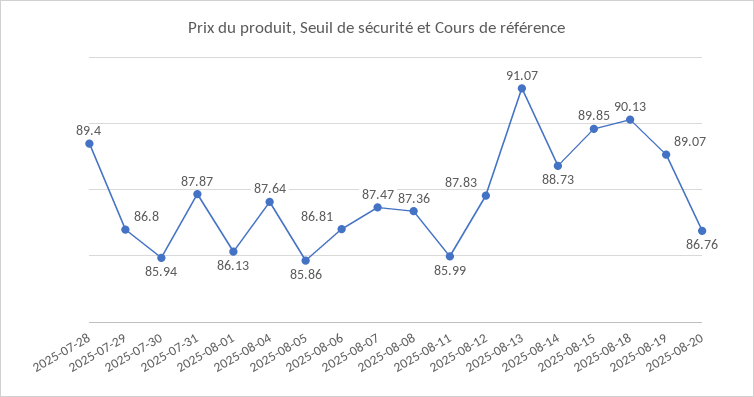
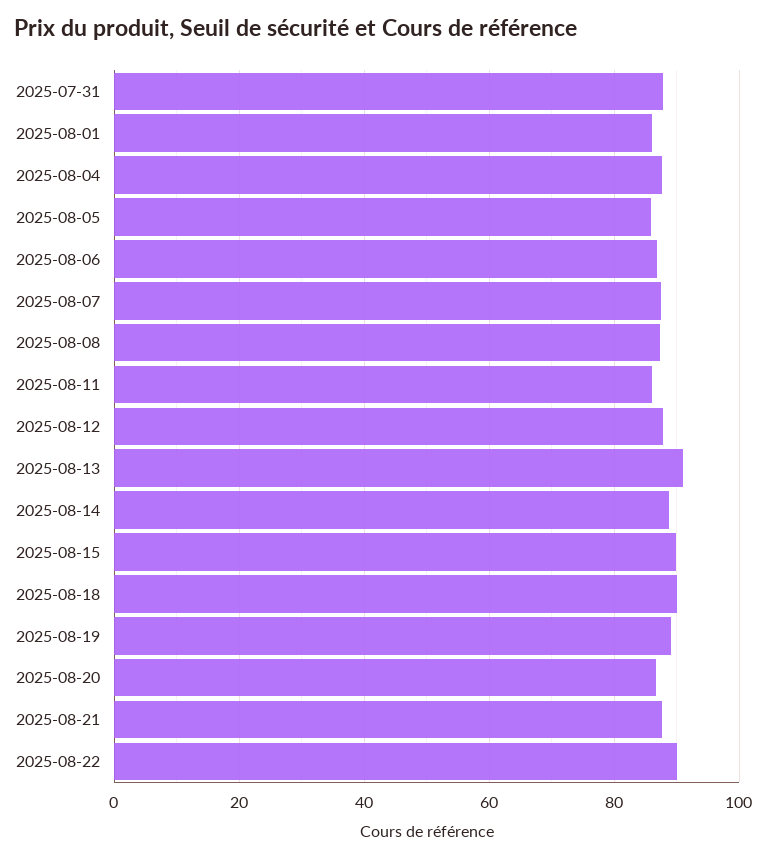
2025-07-28: 89.4 -> none
2025-07-29: 86.8 -> none
2025-07-30: 85.94 -> none
2025-08-21: none -> 88
2025-08-22: none -> 90

